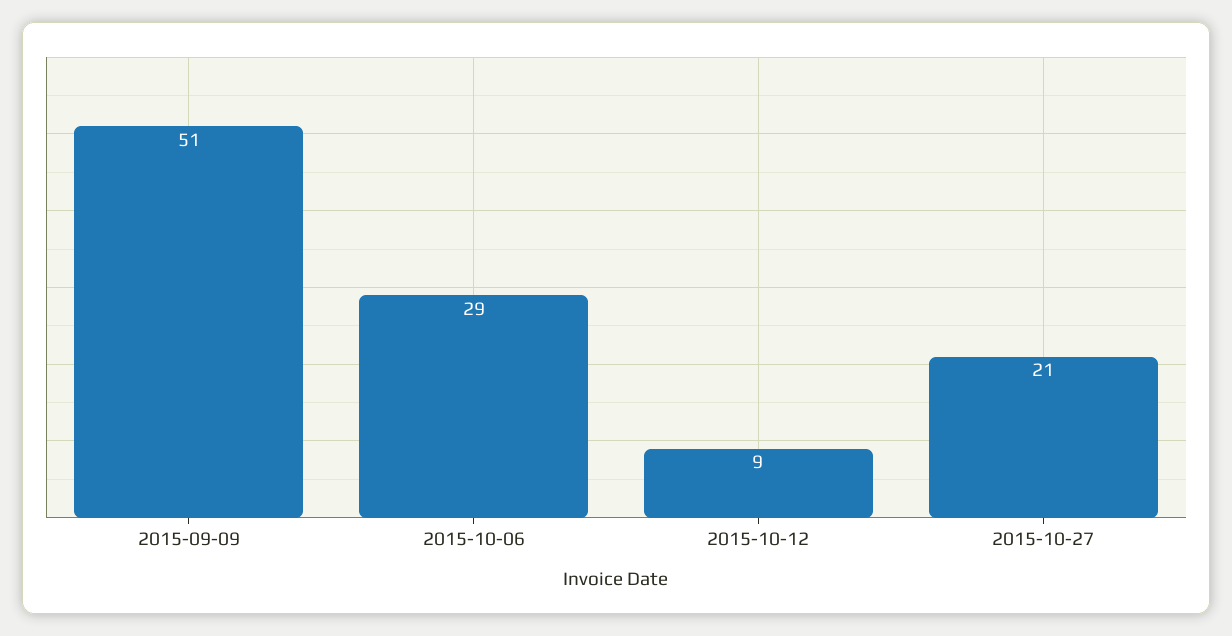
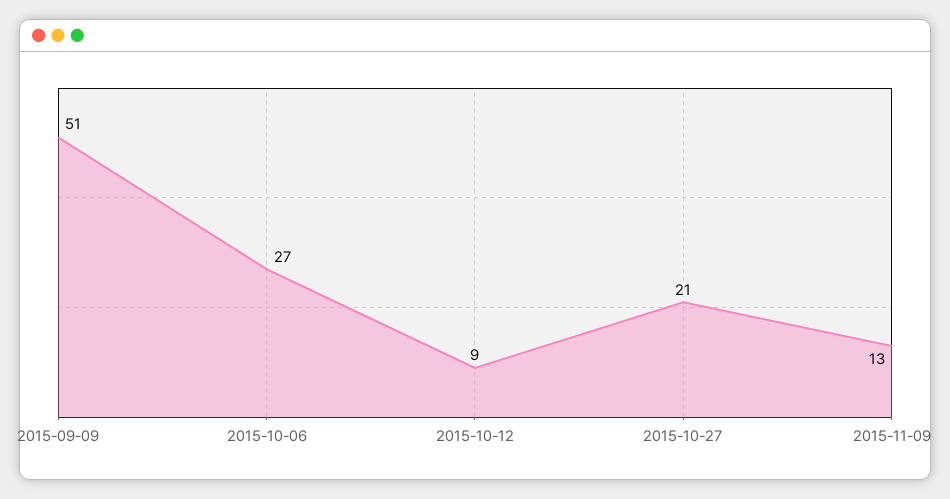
2015-10-06: 29 -> 27
2015-11-09: none -> 13

